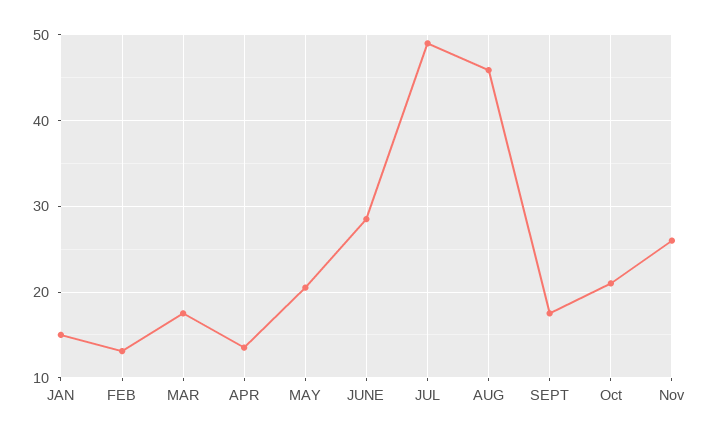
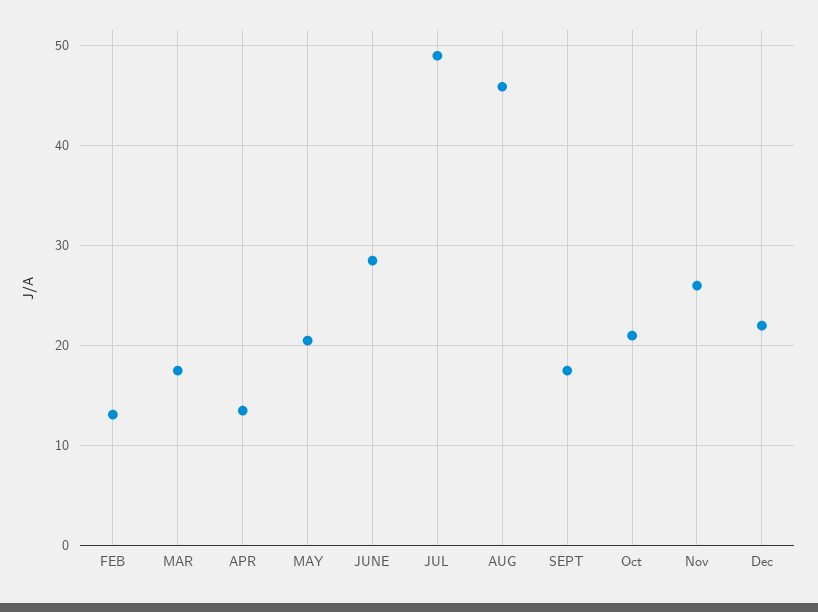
JAN: 15 -> none
Dec: none -> 22

